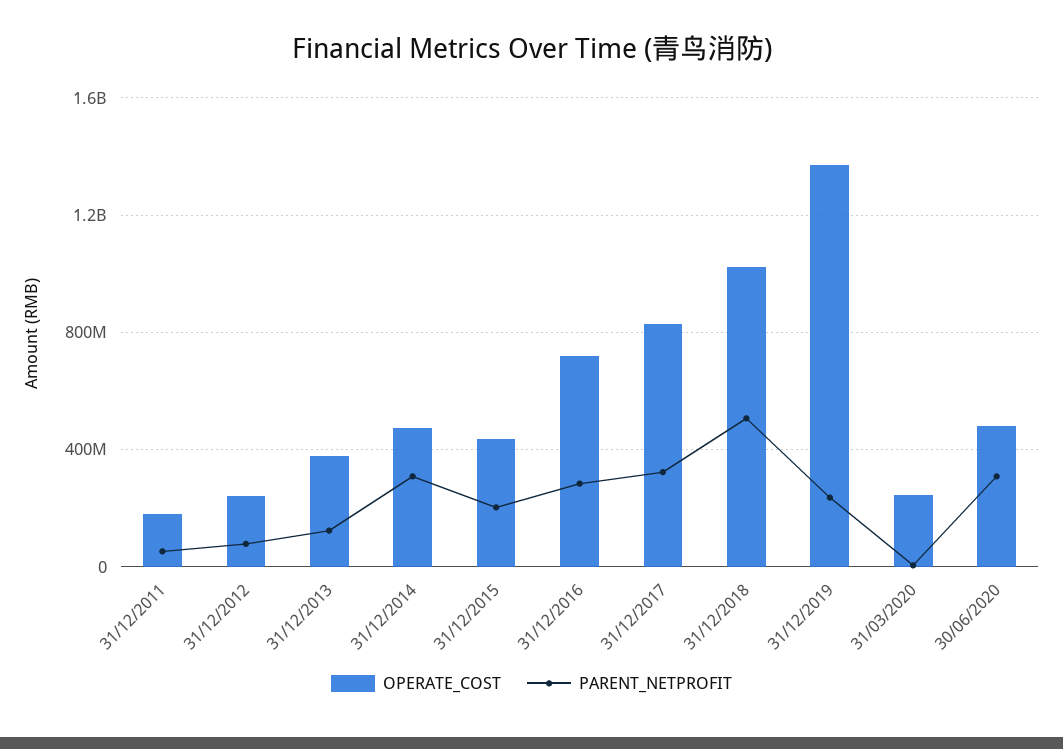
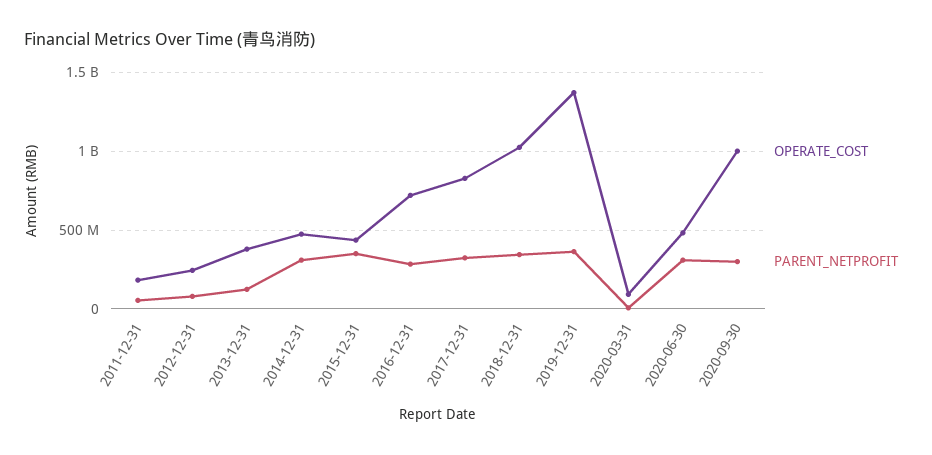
PARENT_NETPROFIT, 31/12/2015: 200000000 -> 350000000
PARENT_NETPROFIT, 31/12/2018: 500000000 -> 350000000
PARENT_NETPROFIT, 31/12/2019: 250000000 -> 350000000
OPERATE_COST, 31/03/2020: 250000000 -> 100000000
OPERATE_COST, 2020-09-30: none -> 1000000000
PARENT_NETPROFIT, 2020-09-30: none -> 300000000

